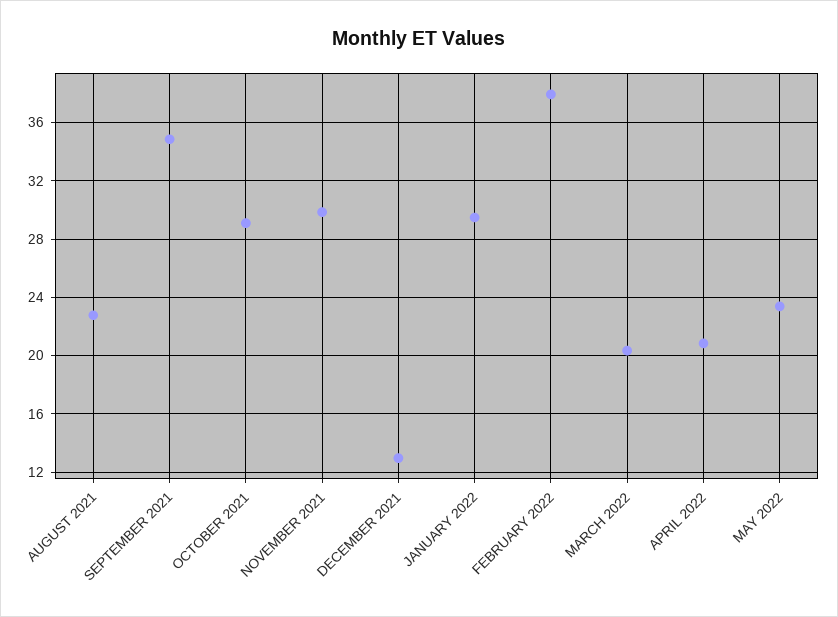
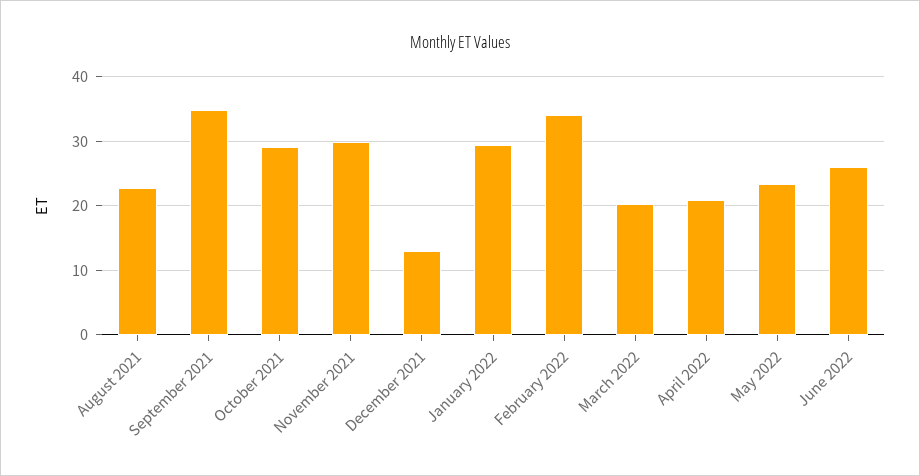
FEBRUARY 2022: 38 -> 34
June 2022: none -> 26

